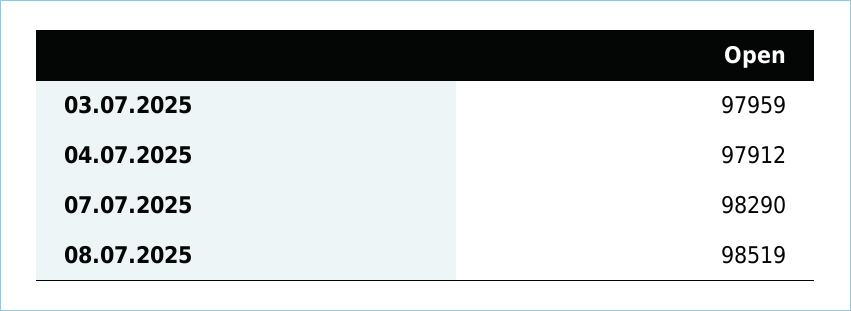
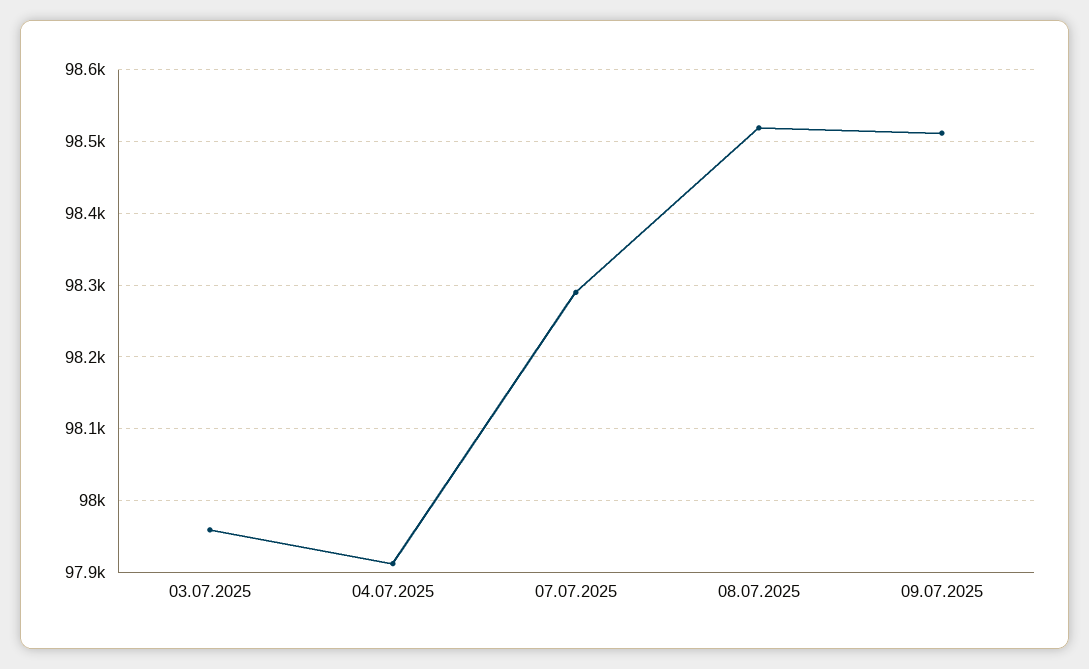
09.07.2025: none -> 98510

